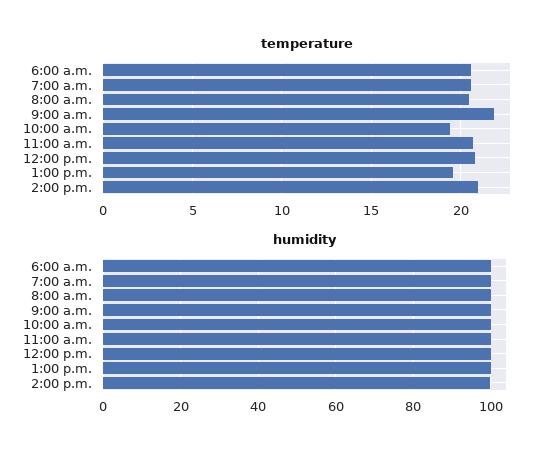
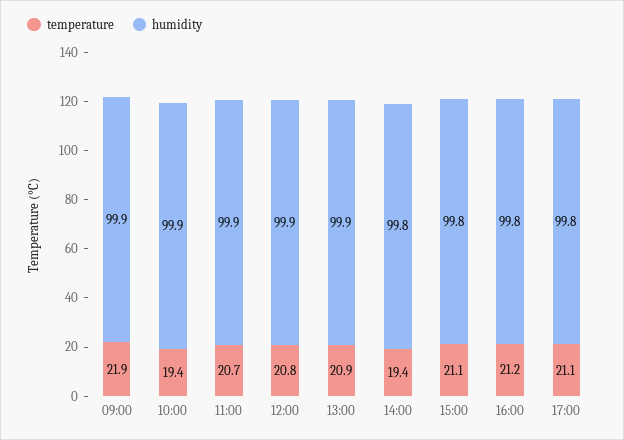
temperature, 6:00 a.m.: 20.5 -> none
temperature, 7:00 a.m.: 20.5 -> none
temperature, 8:00 a.m.: 20.5 -> none
temperature, 1:00 p.m.: 19.5 -> 20.9
temperature, 2:00 p.m.: 21 -> 19.4
humidity, 6:00 a.m.: 100 -> none
humidity, 7:00 a.m.: 100 -> none
humidity, 8:00 a.m.: 100 -> none
temperature, 15:00: none -> 21.1
humidity, 15:00: none -> 99.8
temperature, 16:00: none -> 21.2
humidity, 16:00: none -> 99.8
temperature, 17:00: none -> 21.1
humidity, 17:00: none -> 99.8

